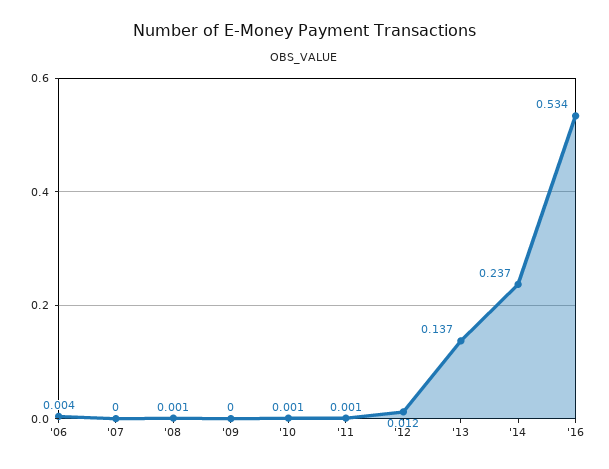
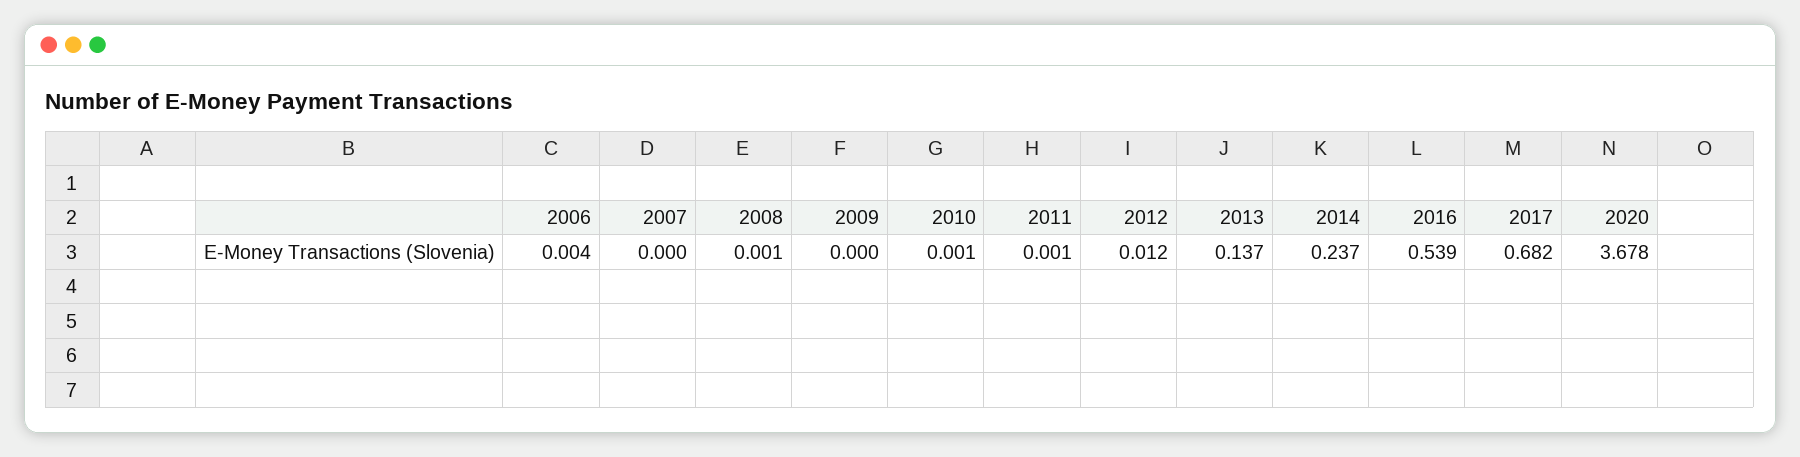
'16: 0.534 -> 0.539
2017: none -> 0.682
2020: none -> 3.678

